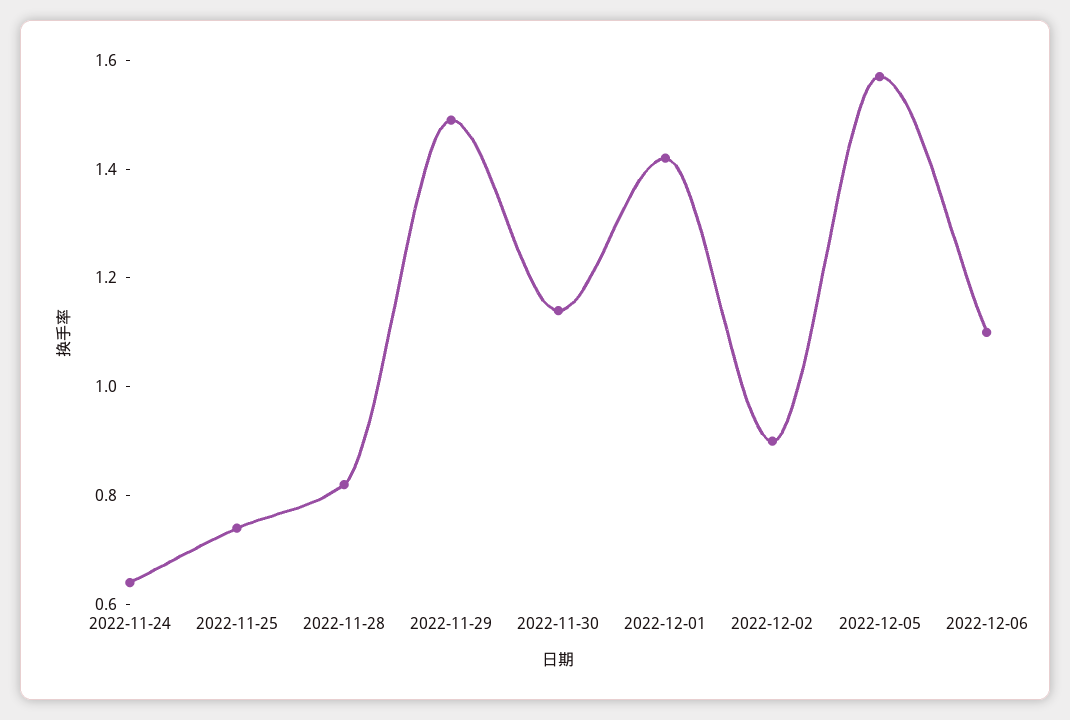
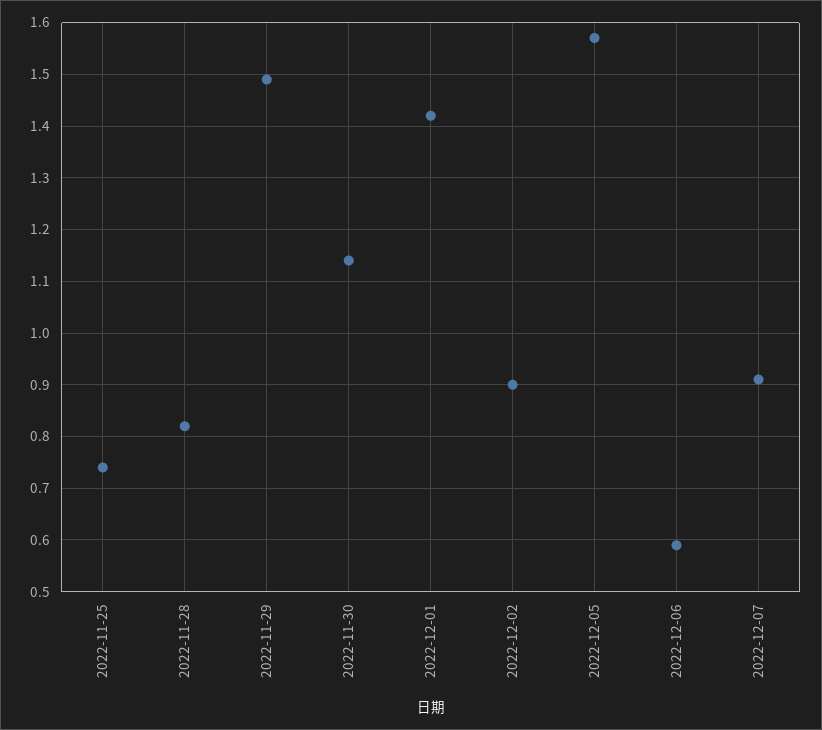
2022-11-24: 0.65 -> none
2022-12-06: 1.1 -> 0.6
2022-12-07: none -> 0.9

